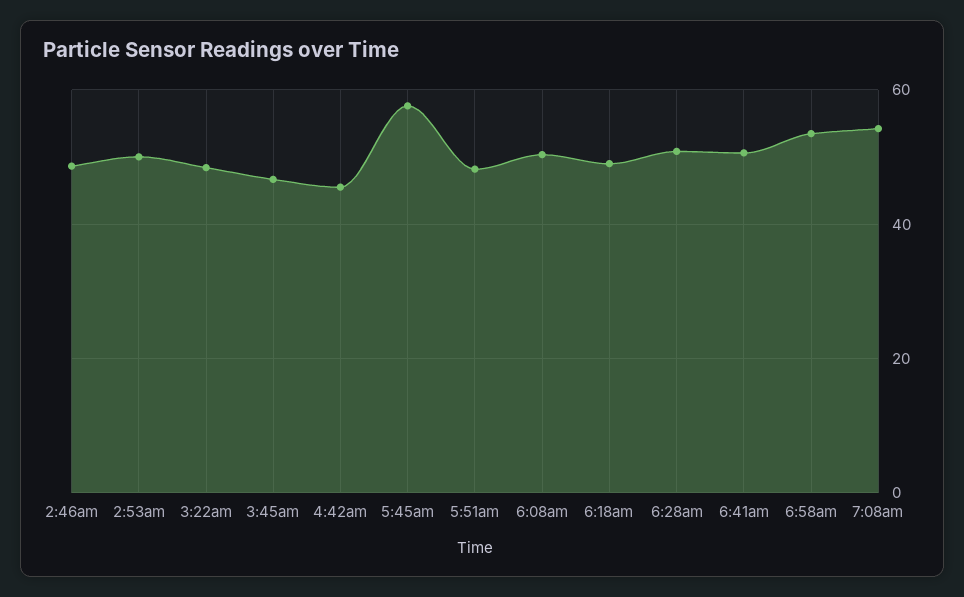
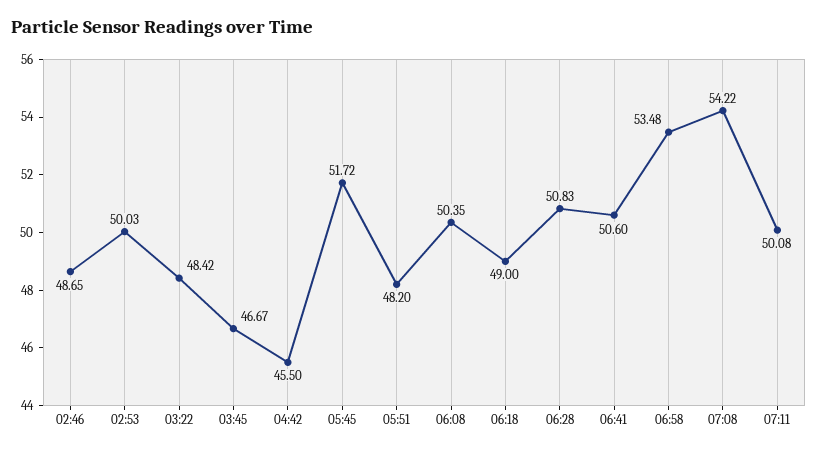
5:45am: 58 -> 51.72
07:11: none -> 50.08

